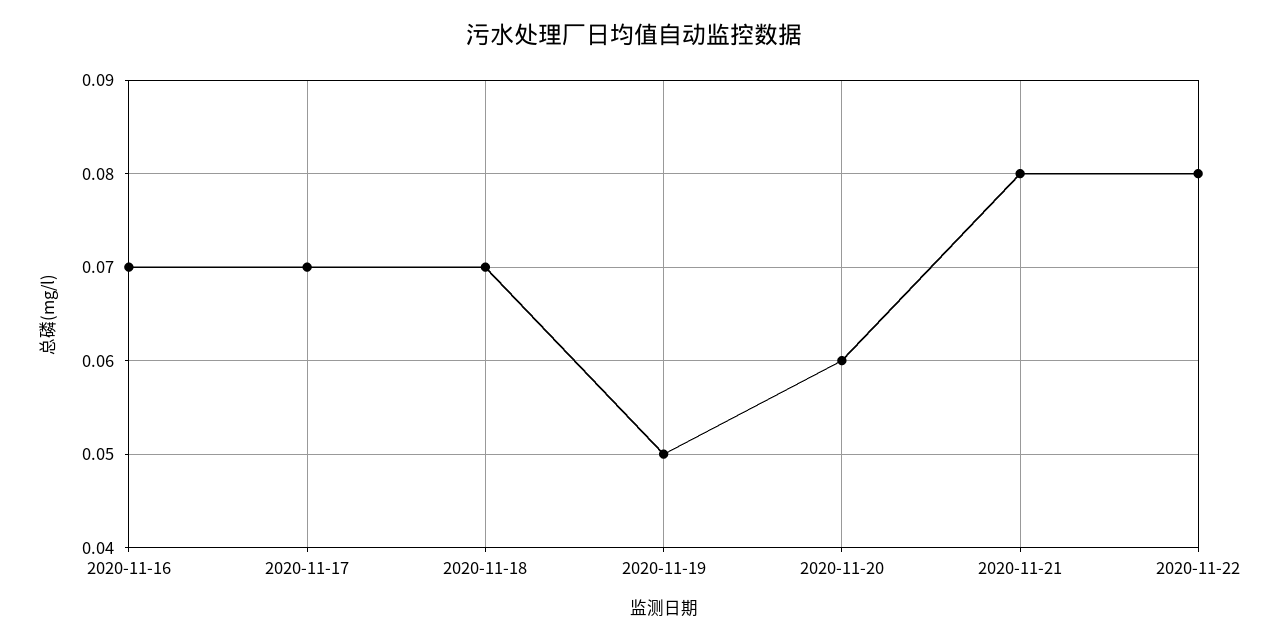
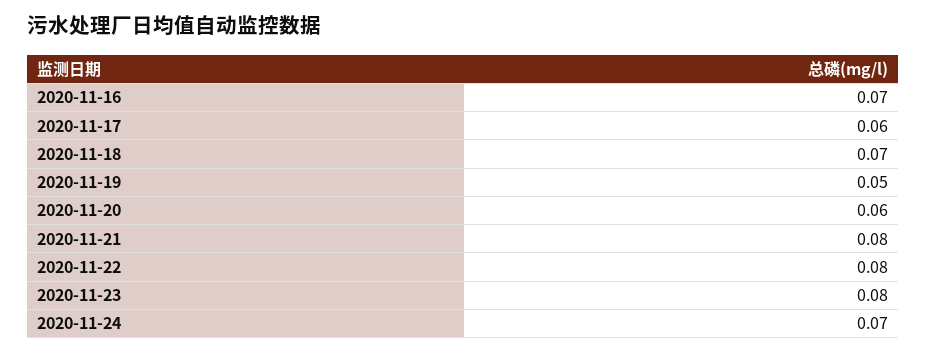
2020-11-17: 0.07 -> 0.06
2020-11-23: none -> 0.08
2020-11-24: none -> 0.07

